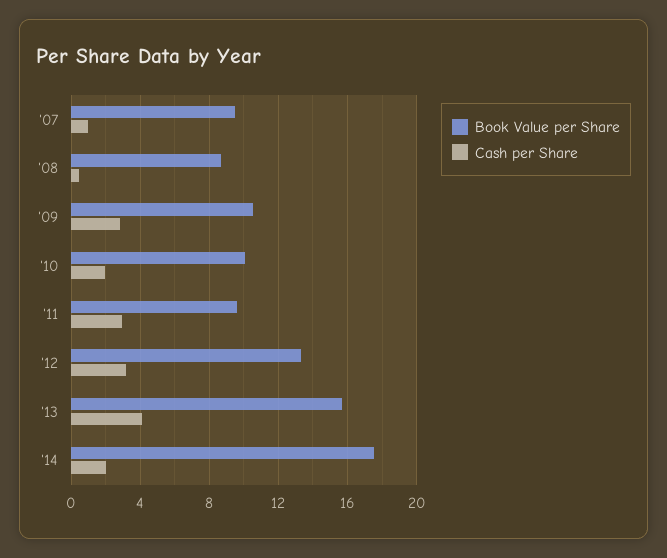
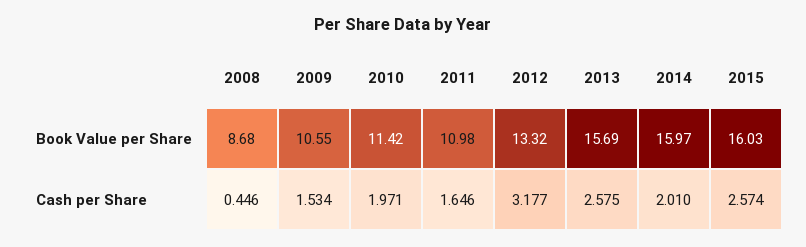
Book Value per Share, '07: 9.5 -> none
Cash per Share, '07: 1 -> none
Cash per Share, '09: 3 -> 1.534
Book Value per Share, '10: 10 -> 11.42
Book Value per Share, '11: 9.5 -> 10.98
Cash per Share, '11: 3 -> 1.646
Cash per Share, '13: 4 -> 2.575
Book Value per Share, '14: 17.5 -> 15.97
Book Value per Share, 2015: none -> 16.03
Cash per Share, 2015: none -> 2.574

